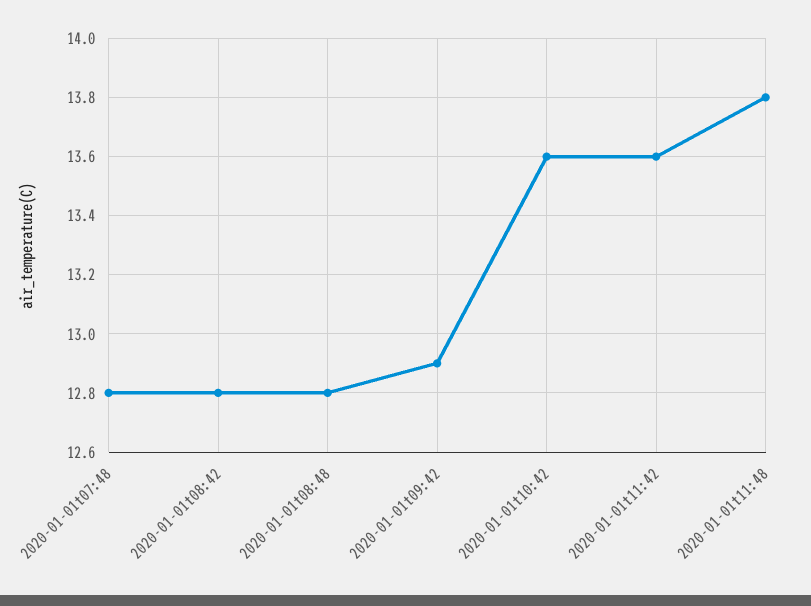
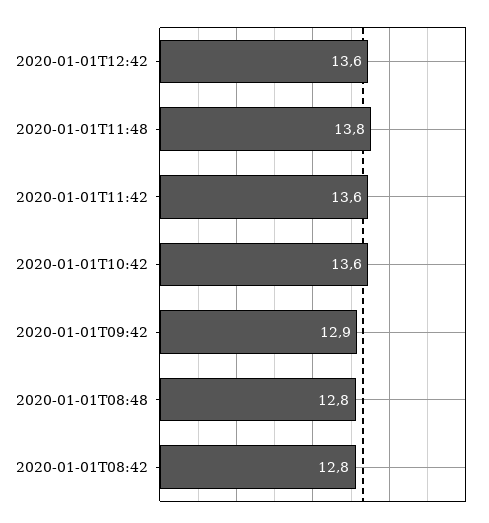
2020-01-01t07:48: 12.8 -> none
2020-01-01T12:42: none -> 13.6

